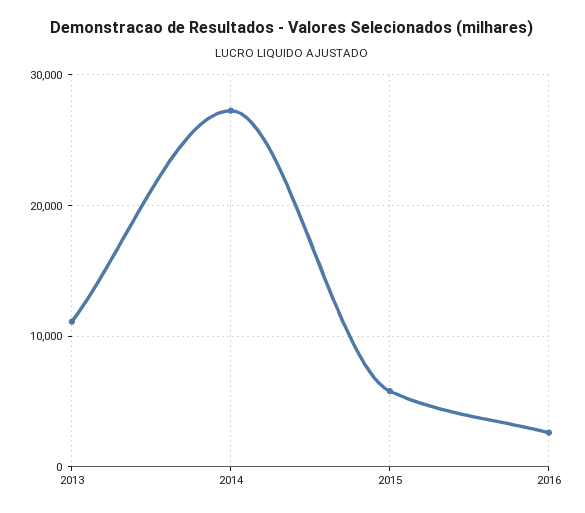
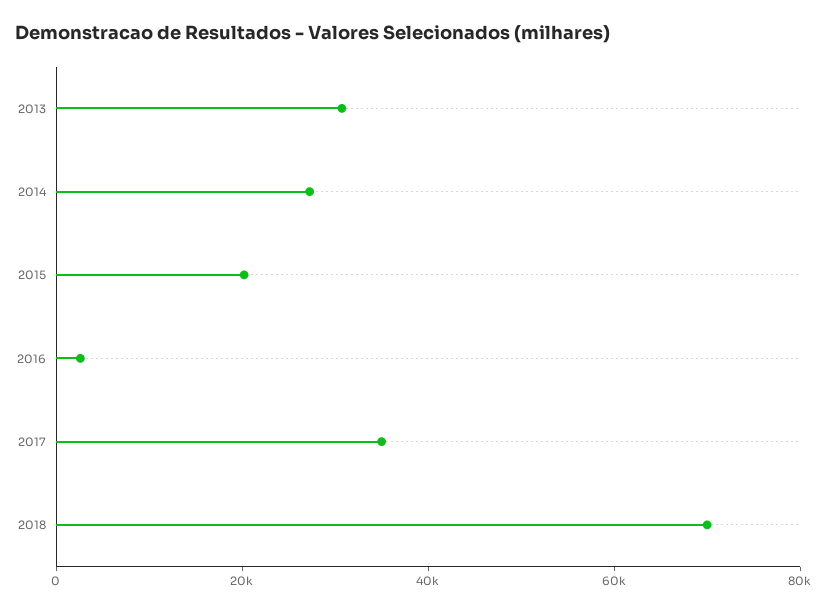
2013: 11000 -> 30000
2015: 6000 -> 20000
2017: none -> 35000
2018: none -> 70000

